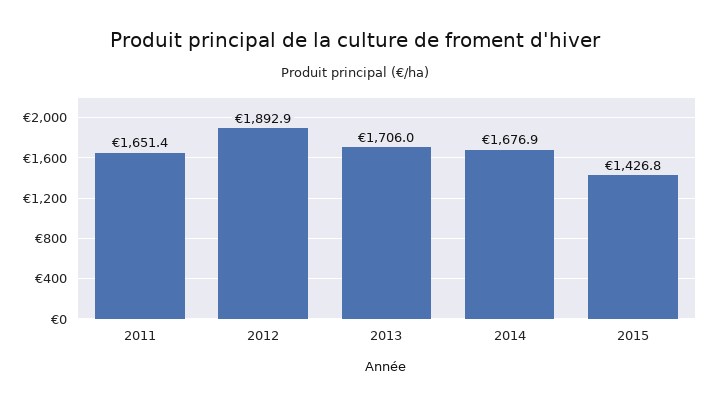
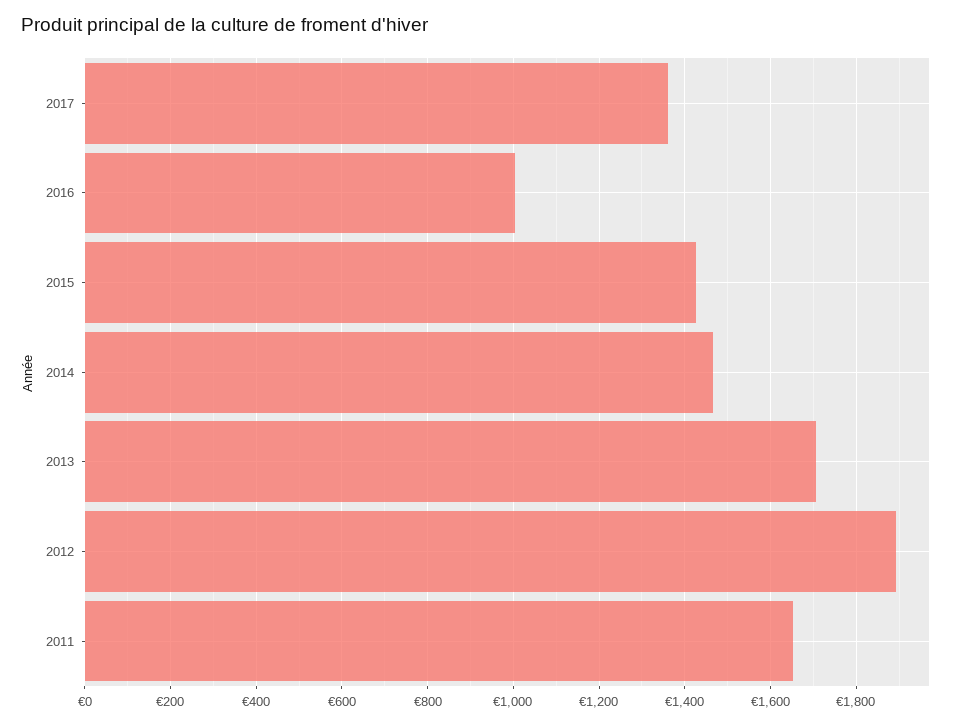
2014: 1676.9 -> 1460
2017: none -> 1360
2016: none -> 1000

